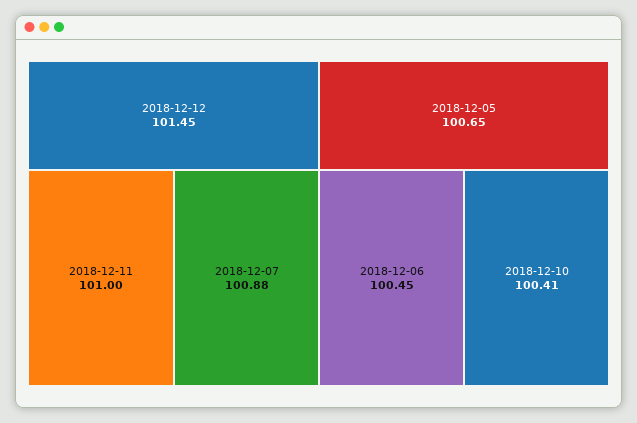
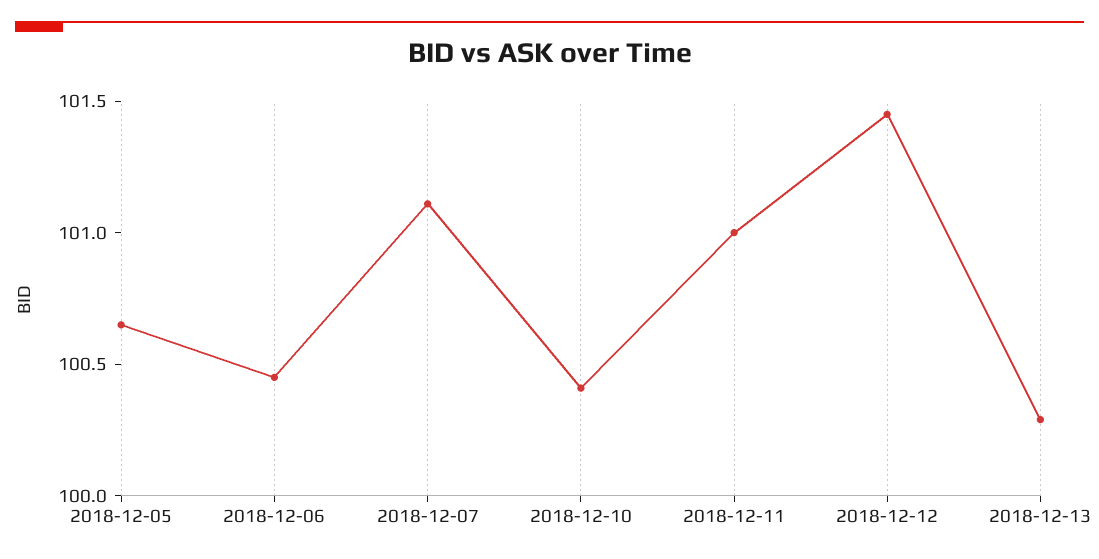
2018-12-07: 100.88 -> 101.1
2018-12-13: none -> 100.3

